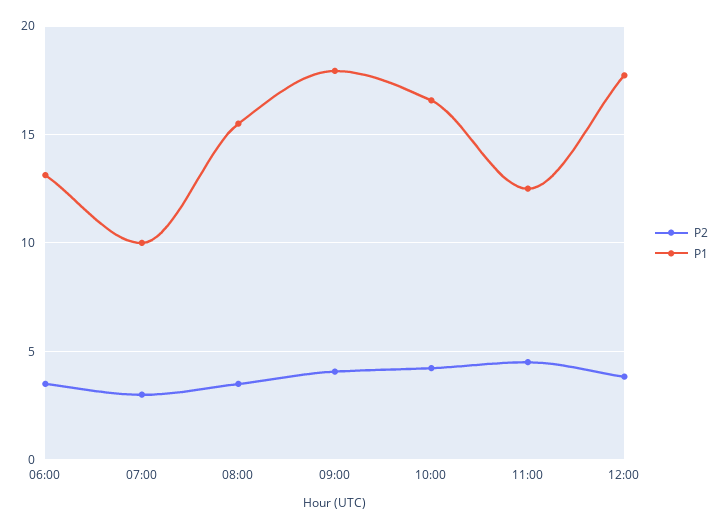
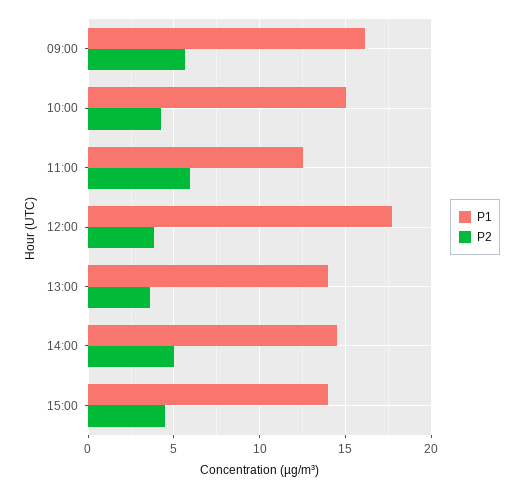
P2, 06:00: 3.5 -> none
P1, 06:00: 13 -> none
P2, 07:00: 3 -> none
P1, 07:00: 10 -> none
P2, 08:00: 3.5 -> none
P1, 08:00: 15.5 -> none
P2, 09:00: 4 -> 5.5
P1, 09:00: 18 -> 16
P1, 10:00: 16.5 -> 15
P2, 11:00: 4.5 -> 6
P1, 13:00: none -> 14
P2, 13:00: none -> 3.5
P1, 14:00: none -> 14.5
P2, 14:00: none -> 5
P1, 15:00: none -> 14
P2, 15:00: none -> 4.5

